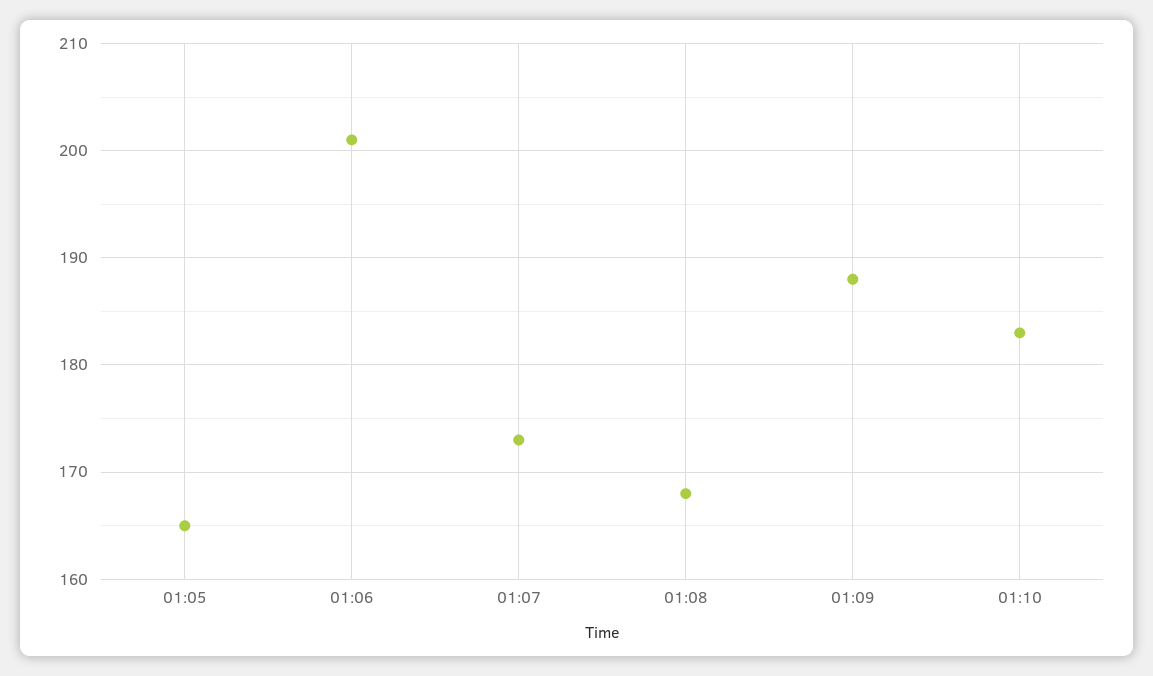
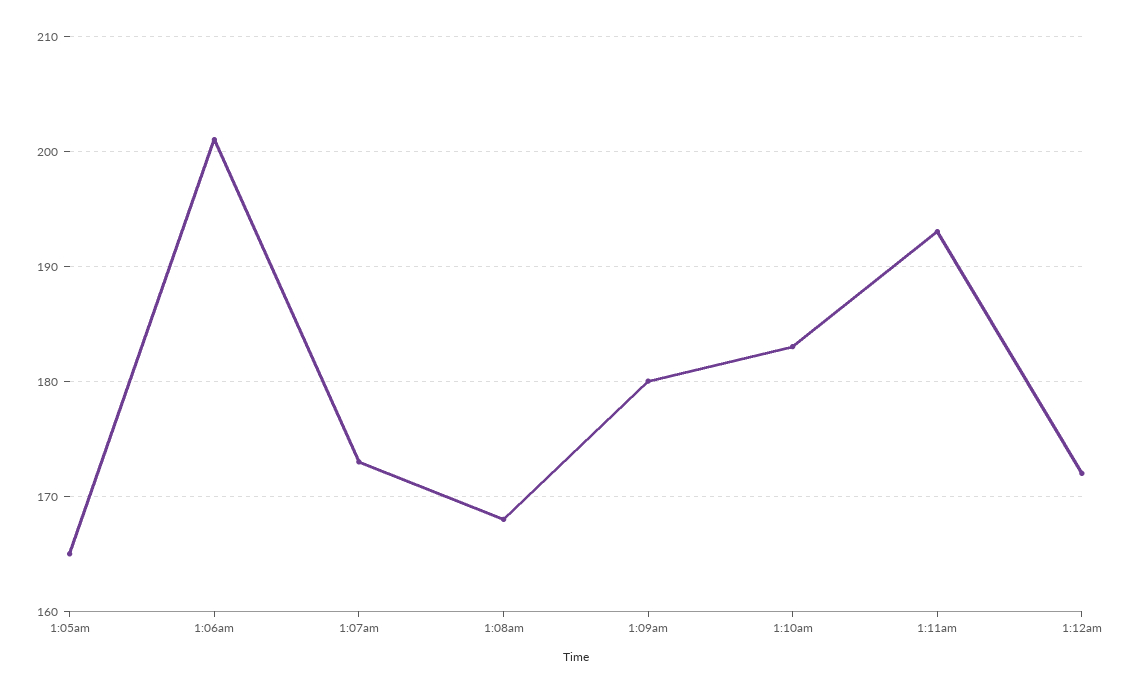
01:09: 188 -> 180
1:11am: none -> 193
1:12am: none -> 172

